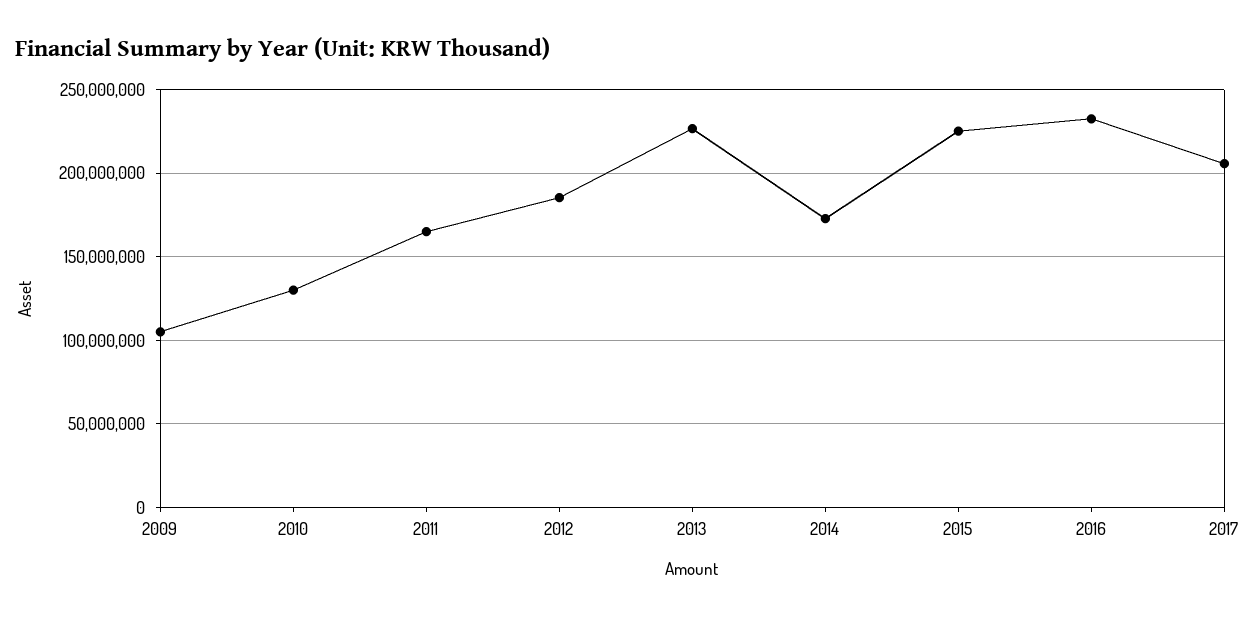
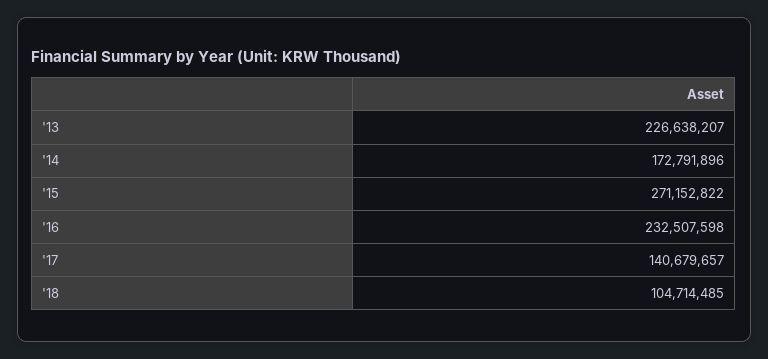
2009: 105000000 -> none
2010: 130000000 -> none
2011: 165000000 -> none
2012: 185000000 -> none
2015: 225000000 -> 271152822
2017: 205000000 -> 140679657
'18: none -> 104714485

